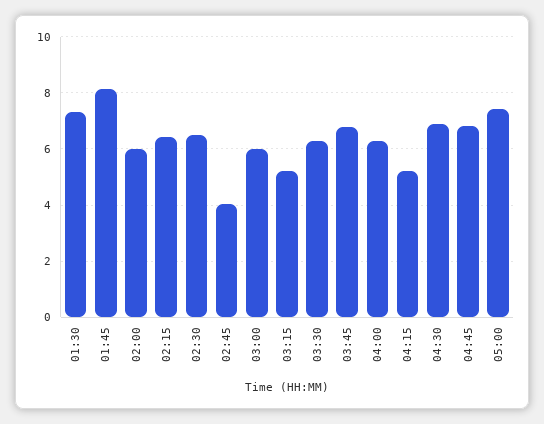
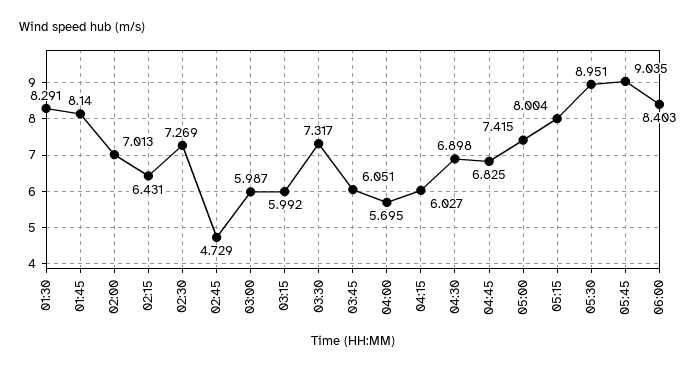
01:30: 7.25 -> 8.291
02:00: 6 -> 7.013
02:30: 6.5 -> 7.269
02:45: 4 -> 4.729
03:15: 5.25 -> 5.992
03:30: 6.25 -> 7.317
03:45: 6.75 -> 6.051
04:00: 6.25 -> 5.695
04:15: 5.25 -> 6.027
05:15: none -> 8.004
05:30: none -> 8.951
05:45: none -> 9.035
06:00: none -> 8.403

